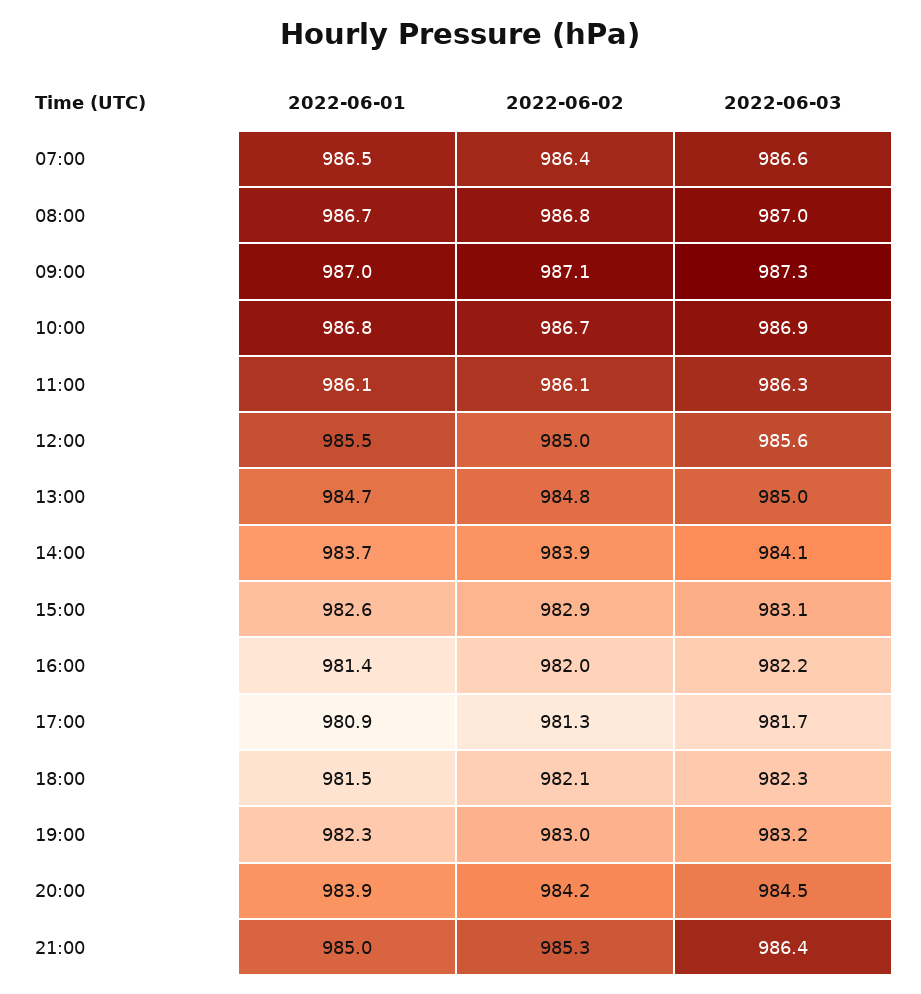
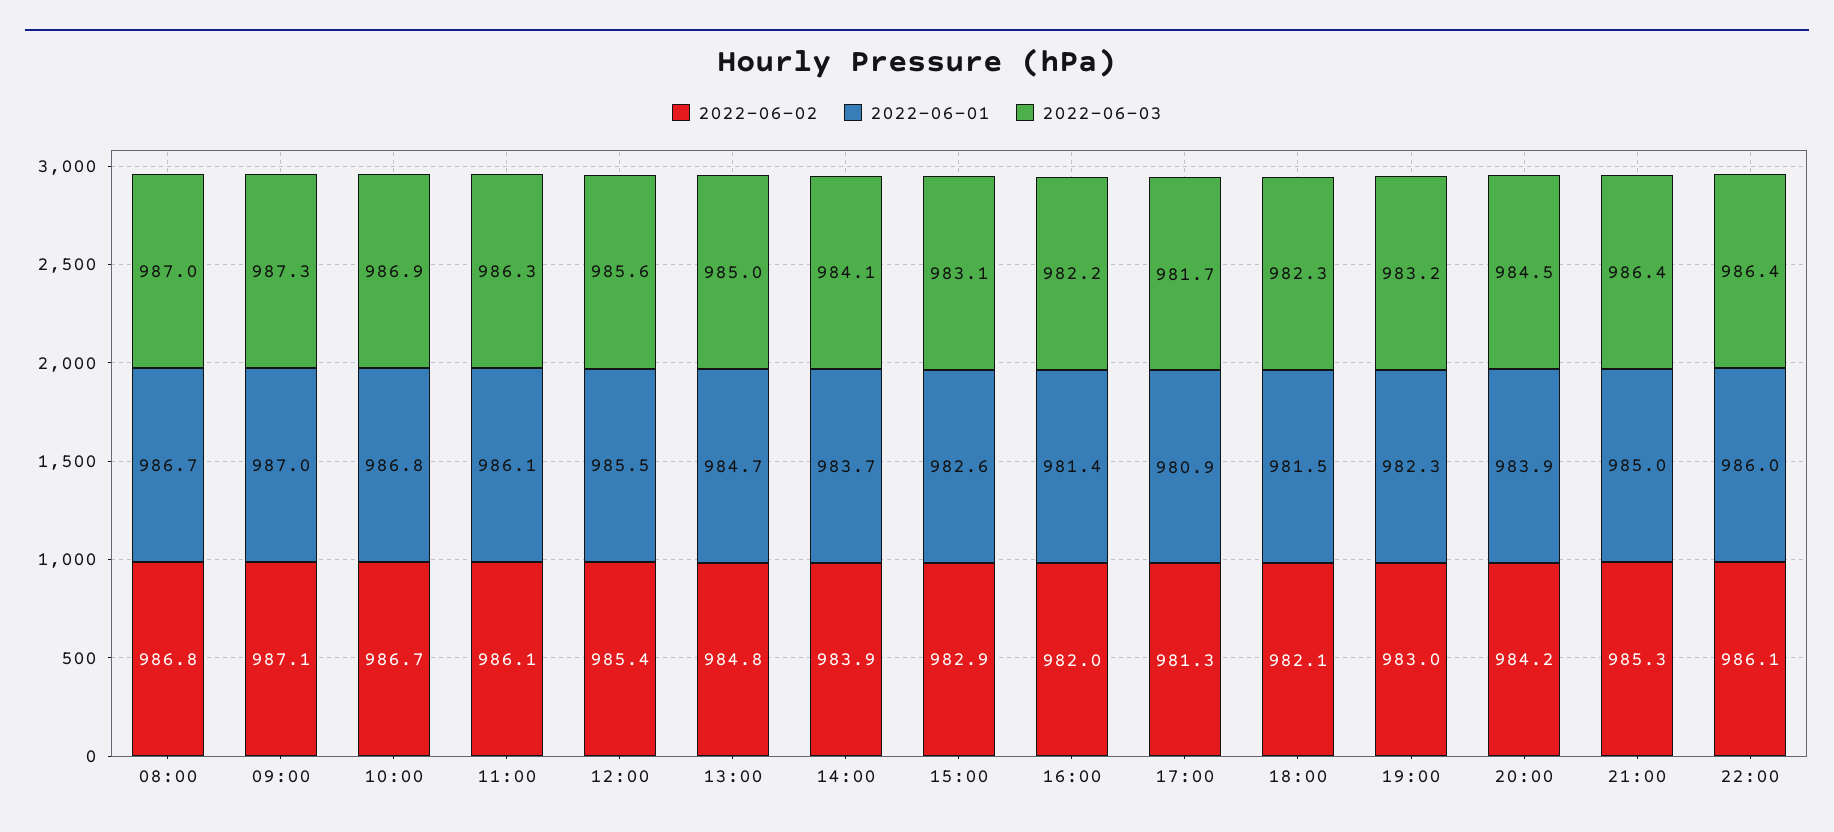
2022-06-01, 07:00: 986.5 -> none
2022-06-02, 07:00: 986.4 -> none
2022-06-03, 07:00: 986.6 -> none
2022-06-02, 12:00: 985 -> 985.4
2022-06-02, 22:00: none -> 986.1
2022-06-01, 22:00: none -> 986
2022-06-03, 22:00: none -> 986.4

